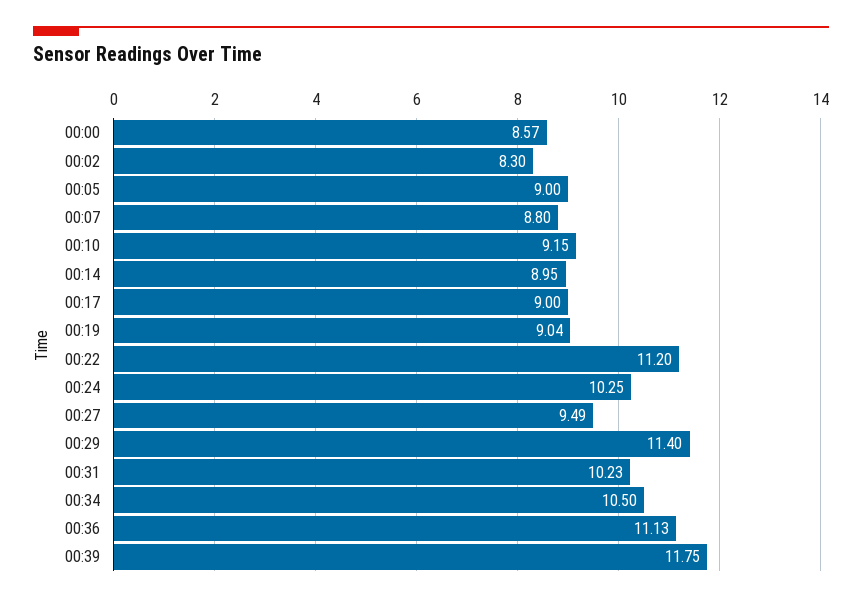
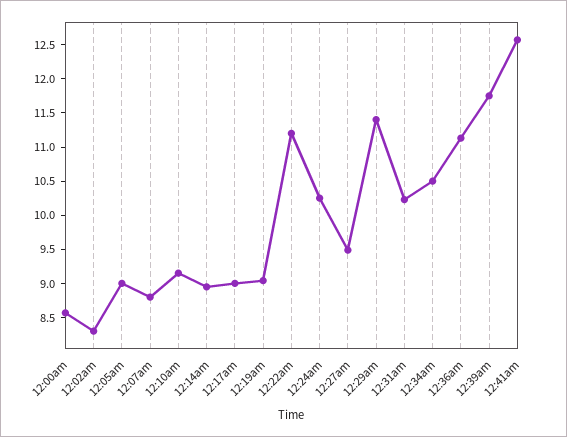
12:41am: none -> 12.5

